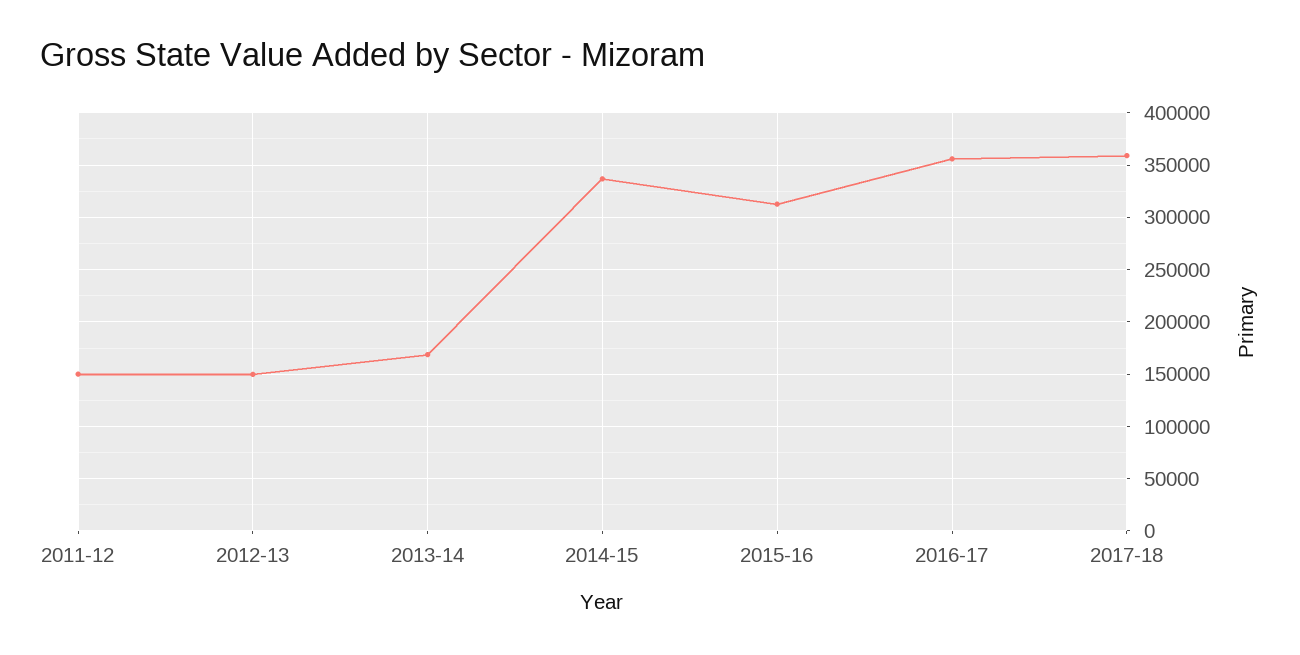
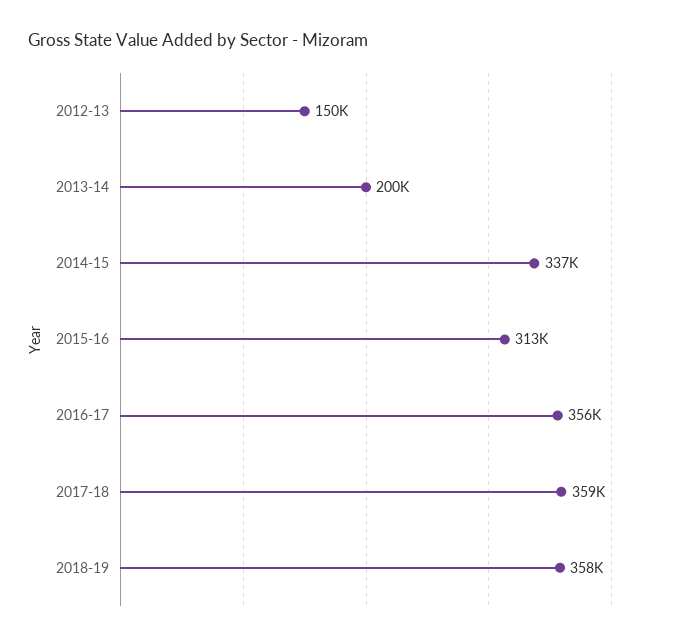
2011-12: 150000 -> none
2013-14: 170000 -> 200000
2018-19: none -> 358000

